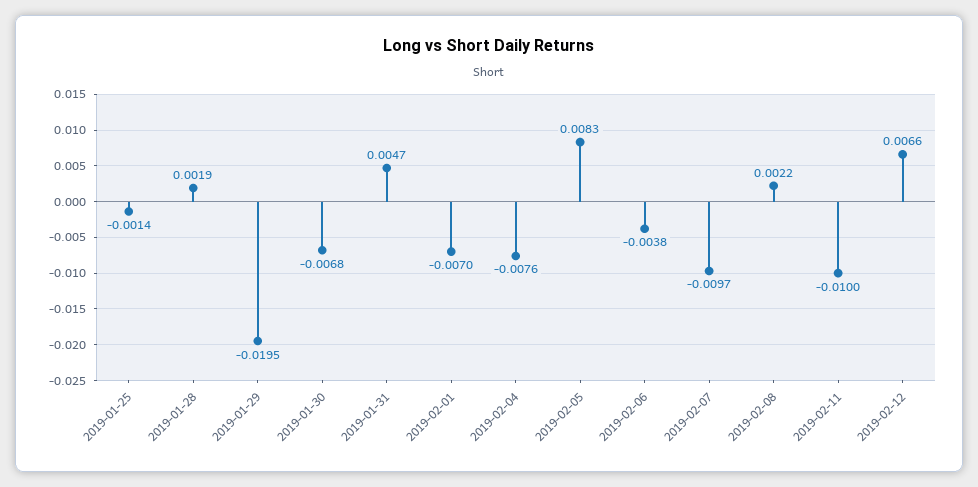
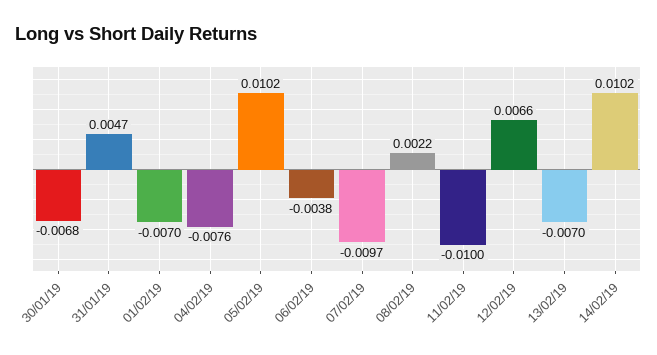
2019-01-25: -0.0014 -> none
2019-01-28: 0.0019 -> none
2019-01-29: -0.0195 -> none
2019-02-05: 0.0083 -> 0.0102
13/02/19: none -> -0.007
14/02/19: none -> 0.0102

